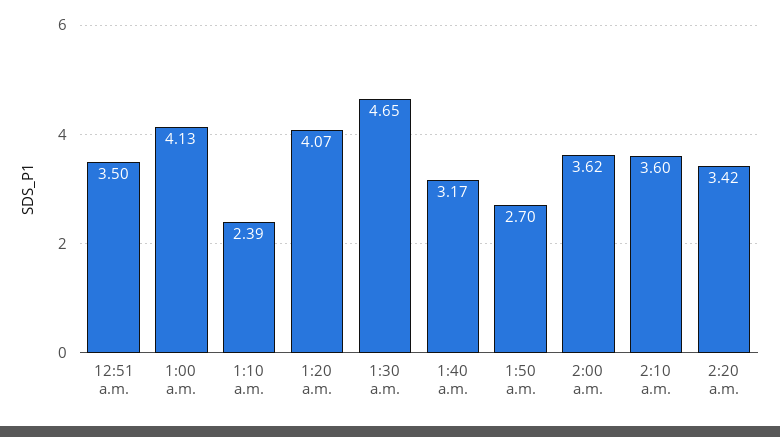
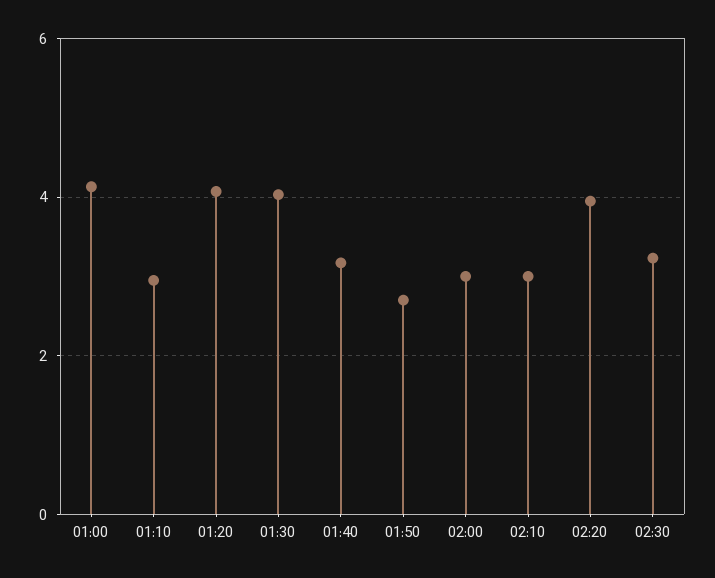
12:51 a.m.: 3.5 -> none
1:10 a.m.: 2.39 -> 3
1:30 a.m.: 4.65 -> 4
2:00 a.m.: 3.62 -> 3
2:10 a.m.: 3.6 -> 3
2:20 a.m.: 3.42 -> 4
02:30: none -> 3.2

